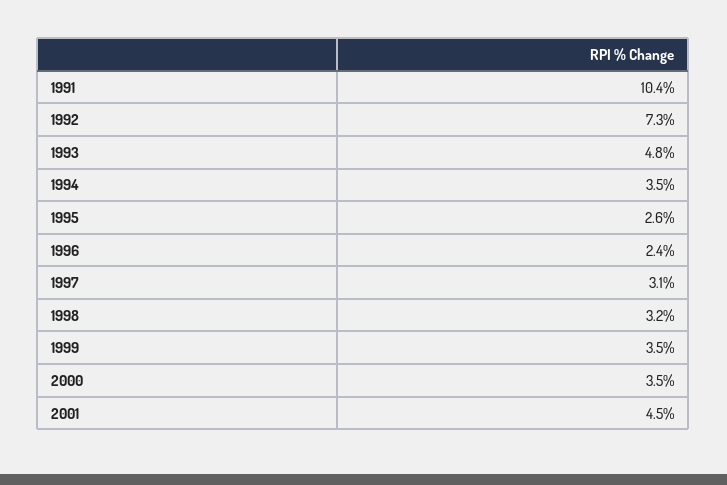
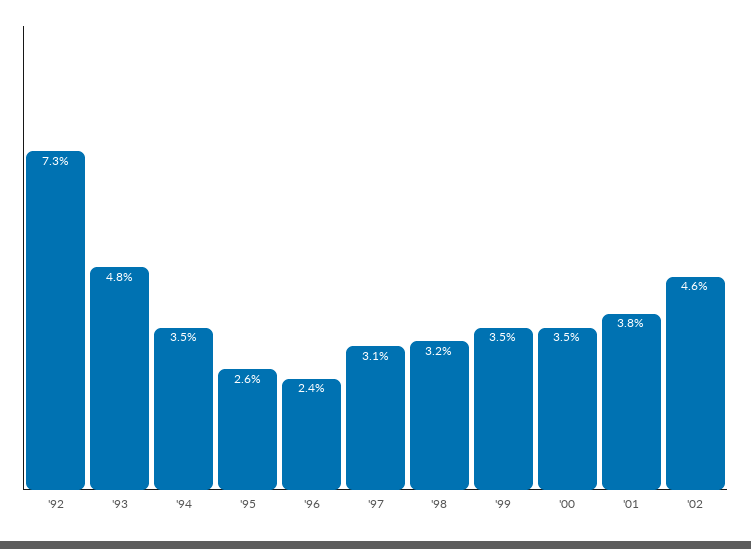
1991: 10.4 -> none
2001: 4.5 -> 3.8
'02: none -> 4.6

